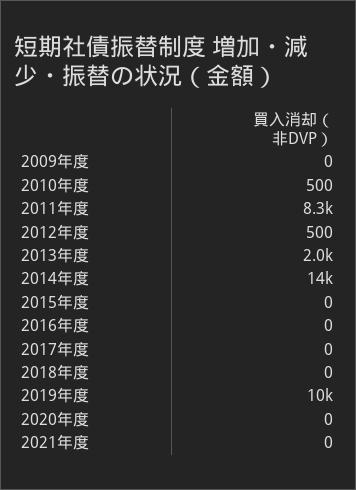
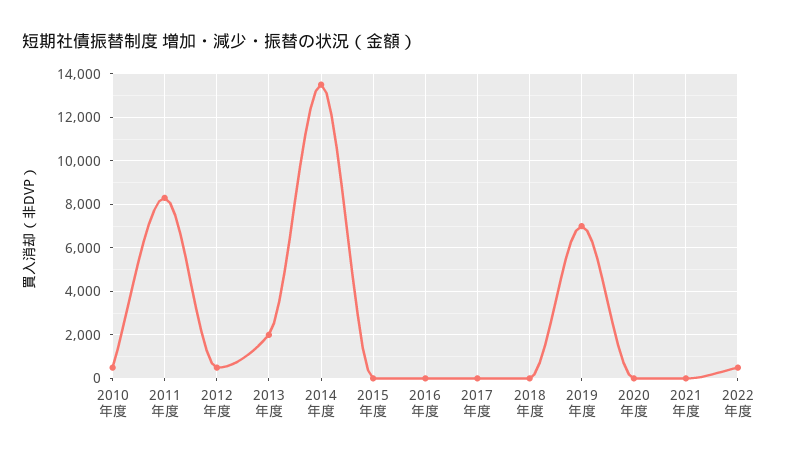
2009年度: 0 -> none
2019年度: 10000 -> 7000
2022年度: none -> 500

